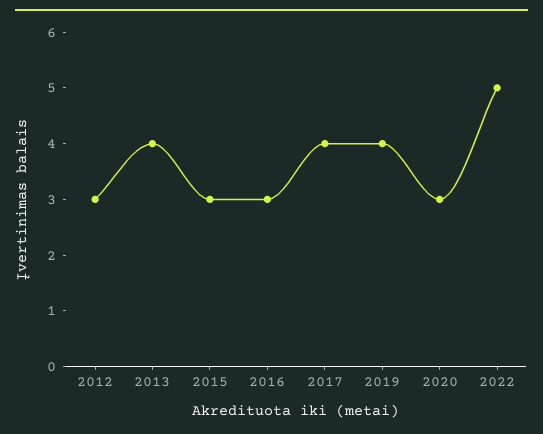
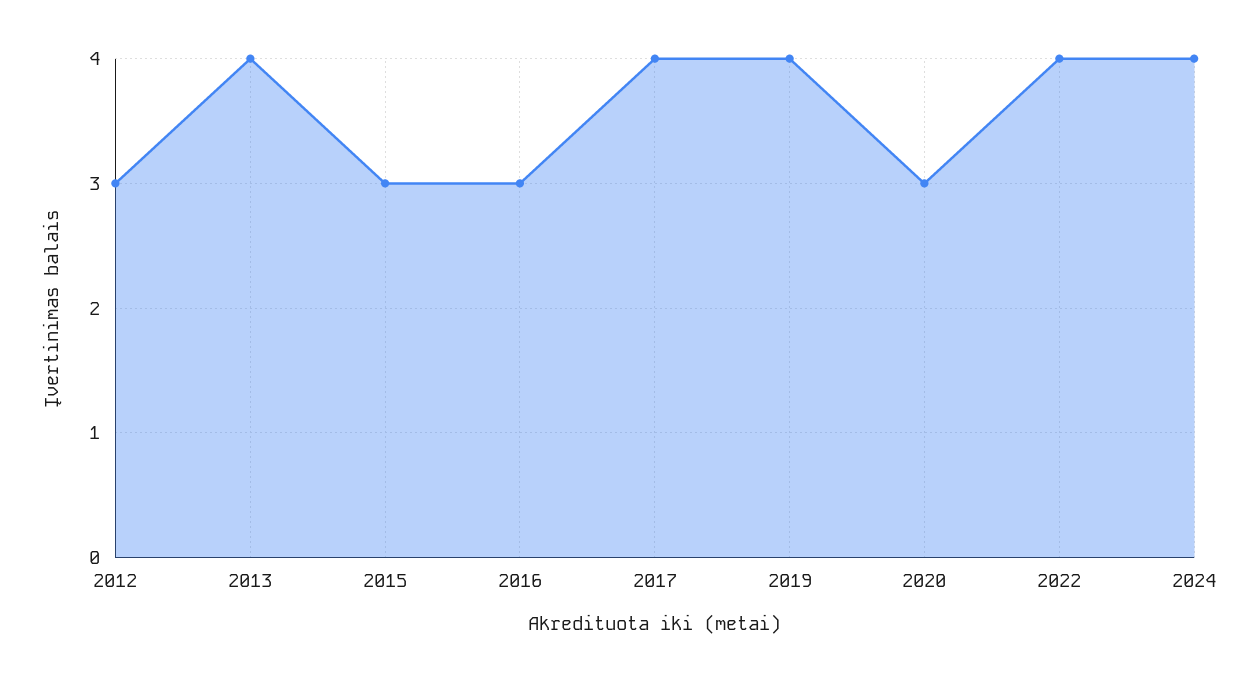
2022: 5 -> 4
2024: none -> 4

